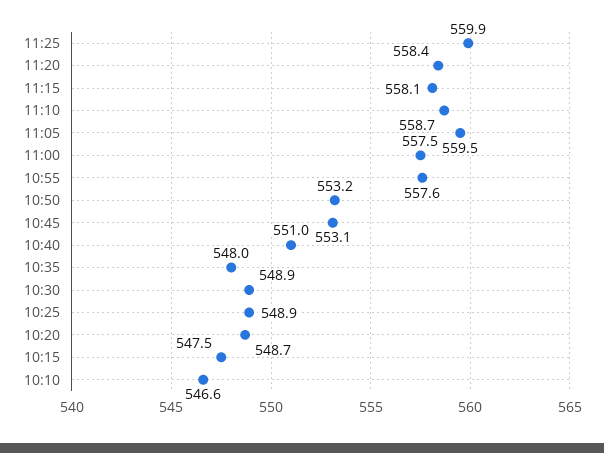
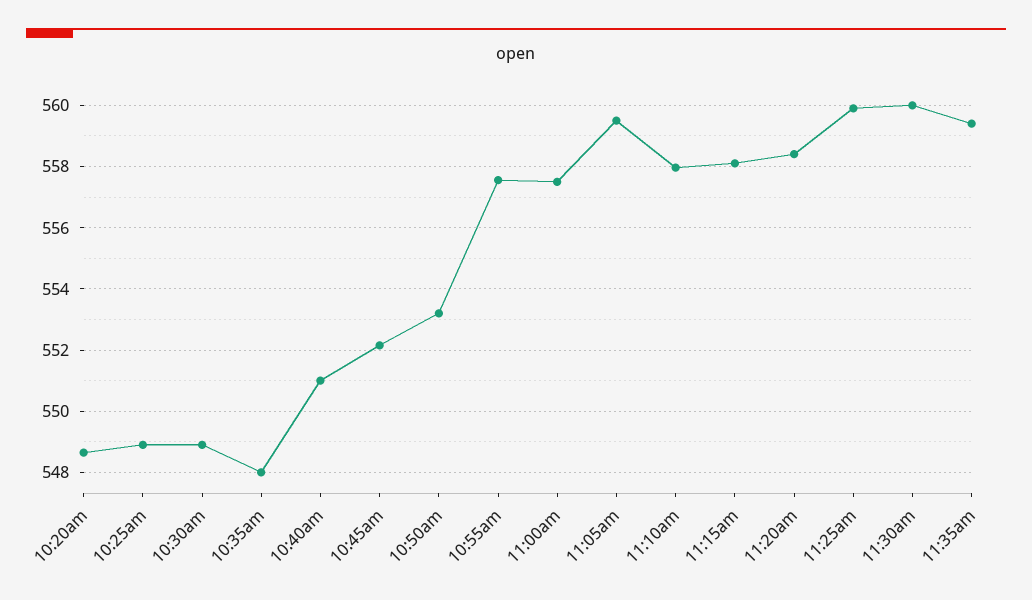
11:10: 558.7 -> 558
10:45: 553.1 -> 552.2
10:15: 547.5 -> none
10:10: 546.6 -> none
11:30am: none -> 560
11:35am: none -> 559.4

